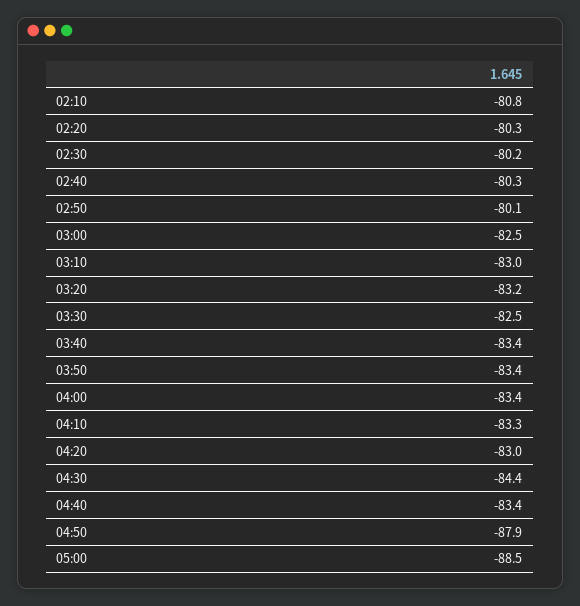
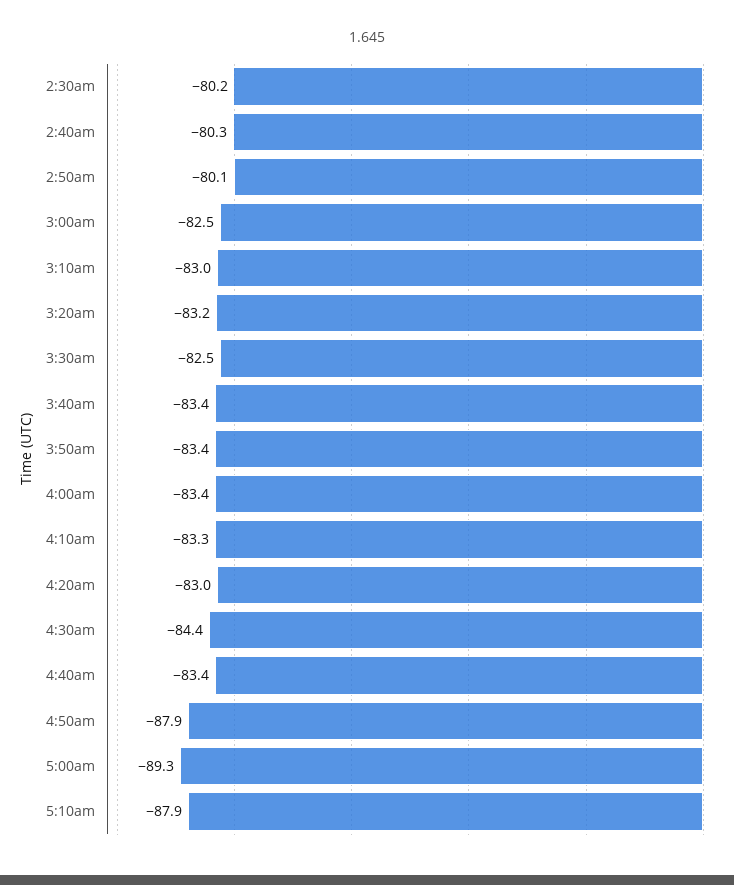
02:10: -80.8 -> none
02:20: -80.3 -> none
05:00: -88.5 -> -89.3
5:10am: none -> -87.9

